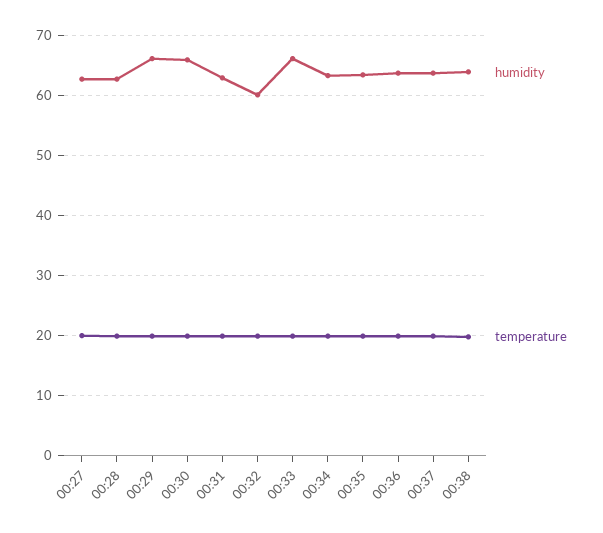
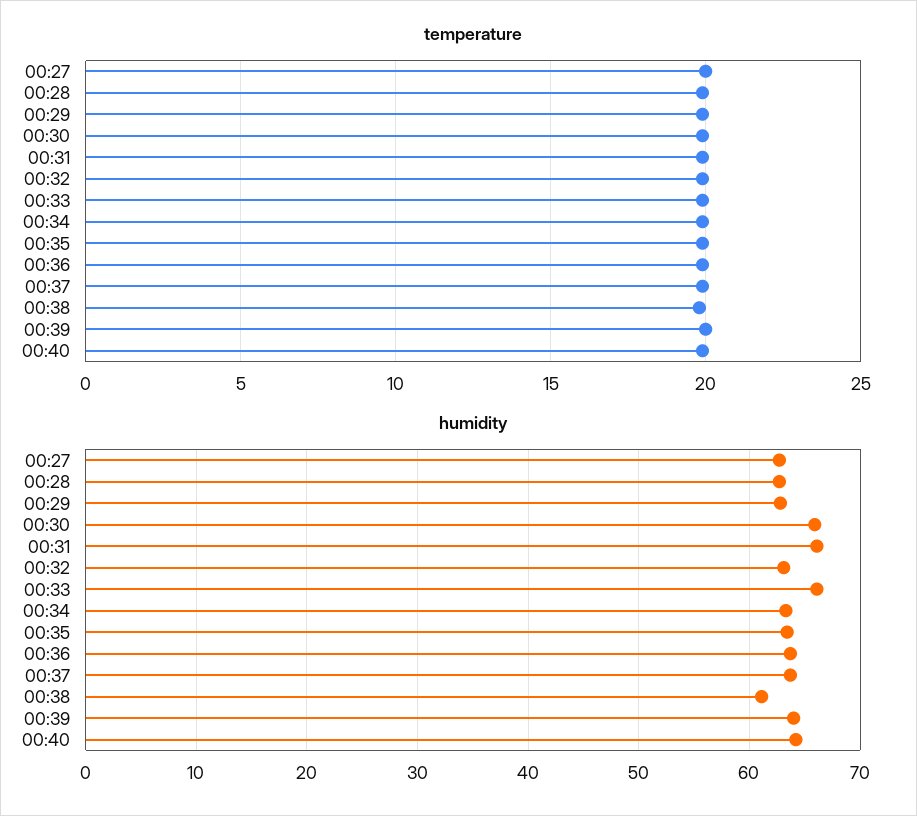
humidity, 00:29: 66 -> 63
humidity, 00:31: 63 -> 66
humidity, 00:32: 60 -> 63
humidity, 00:38: 64 -> 61
temperature, 00:39: none -> 20
temperature, 00:40: none -> 20
humidity, 00:39: none -> 64
humidity, 00:40: none -> 64

